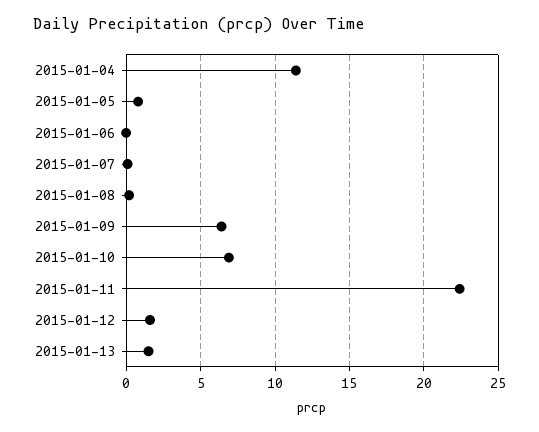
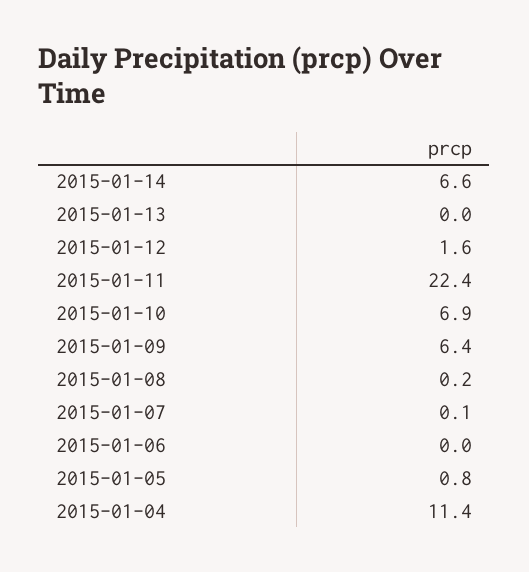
2015-01-13: 1.5 -> 0
2015-01-14: none -> 6.6

